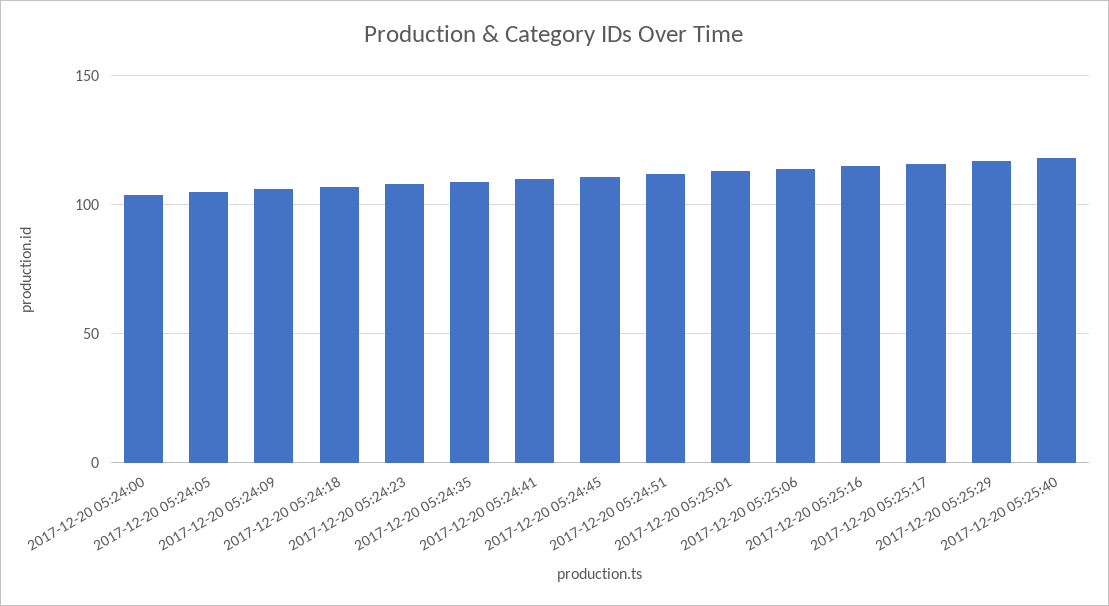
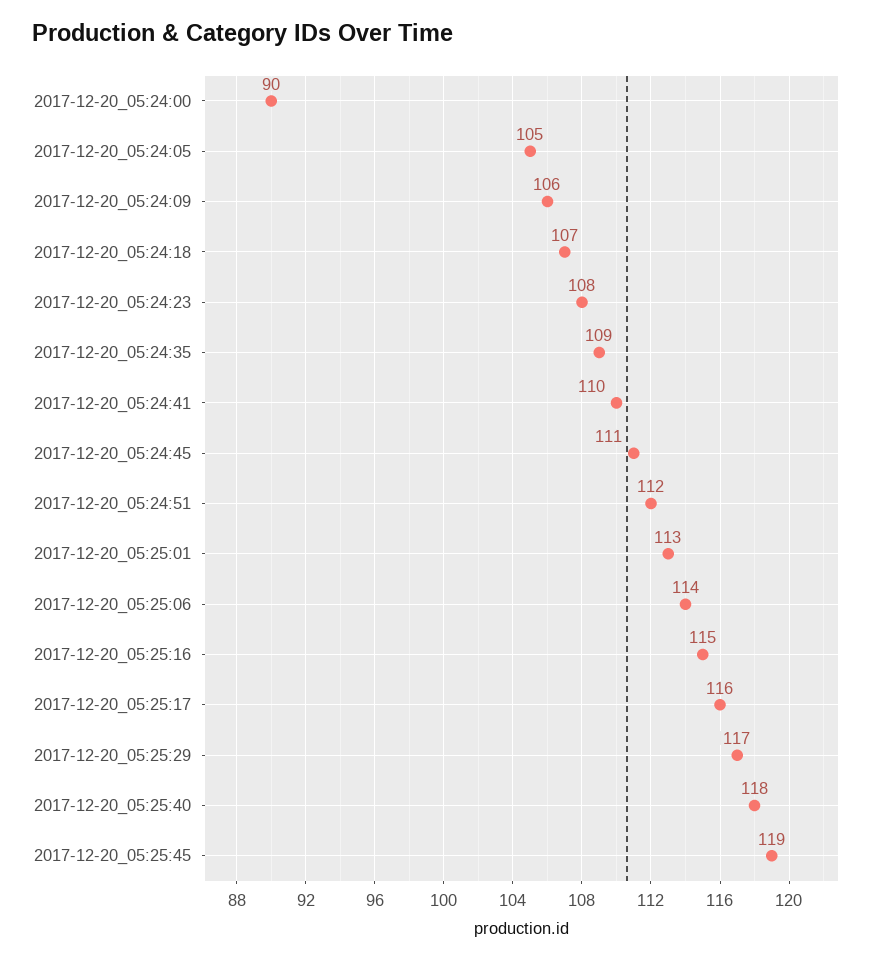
2017-12-20 05:24:00: 105 -> 90
2017-12-20_05:25:45: none -> 119

